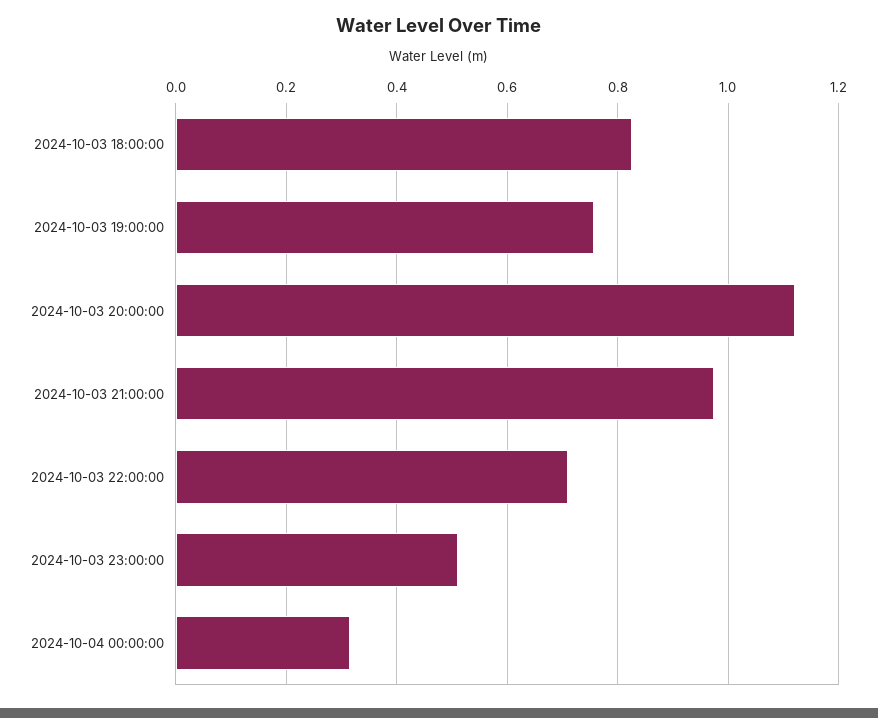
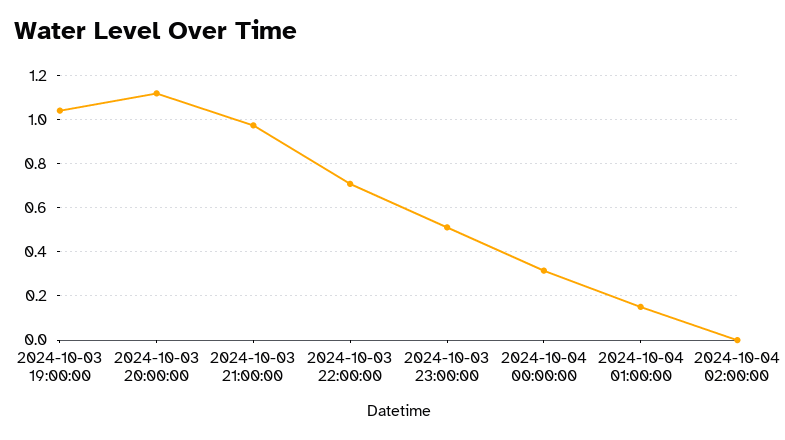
2024-10-03 18:00:00: 0.82 -> none
2024-10-03 19:00:00: 0.76 -> 1.05
2024-10-04 01:00:00: none -> 0.15
2024-10-04 02:00:00: none -> 0

